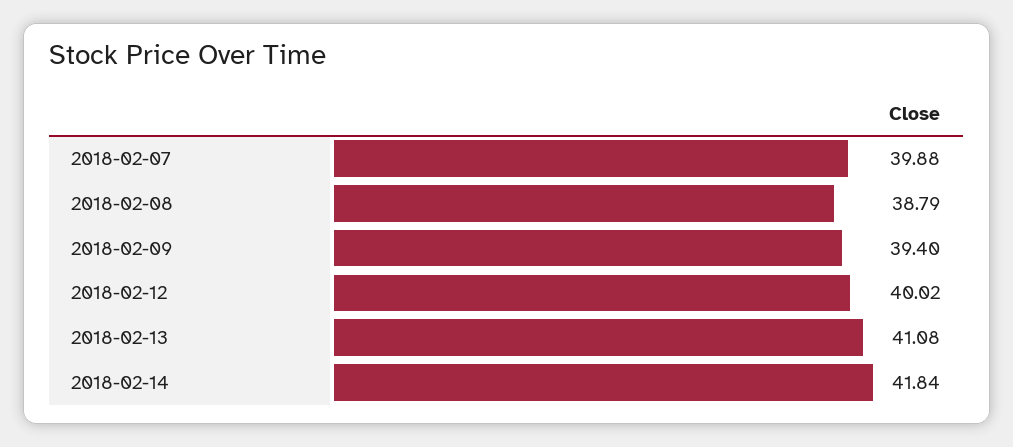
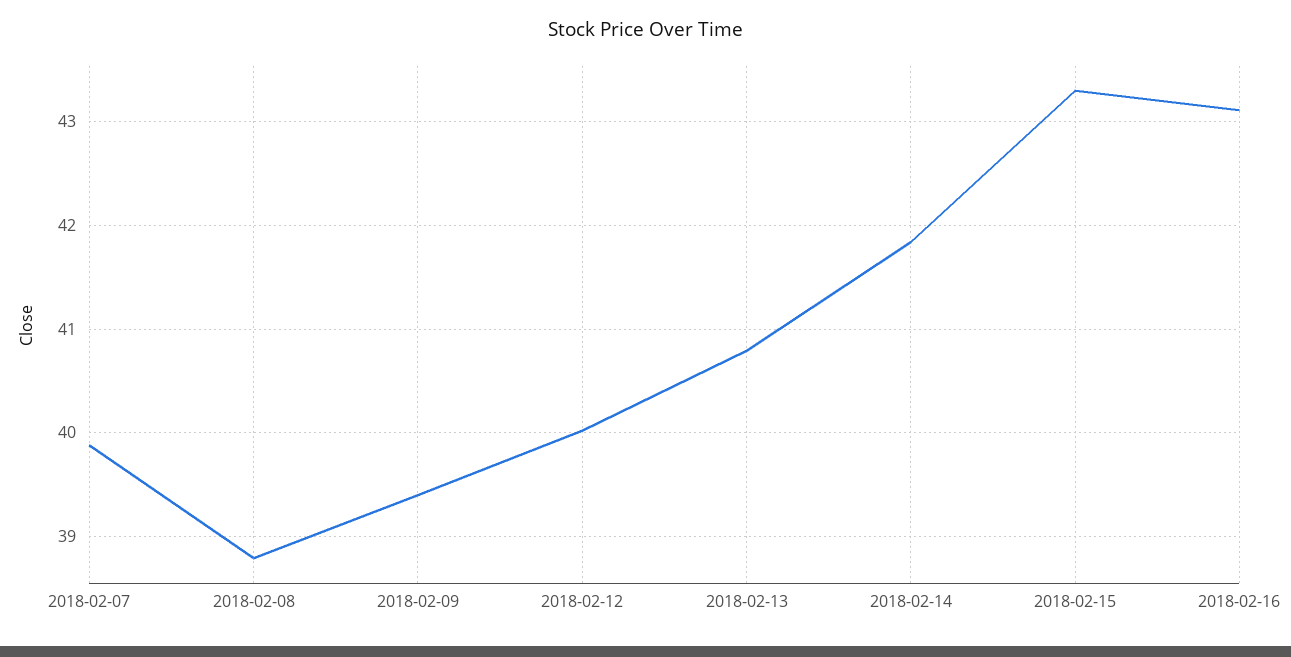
2018-02-13: 41.08 -> 40.8
2018-02-15: none -> 43.3
2018-02-16: none -> 43.1

